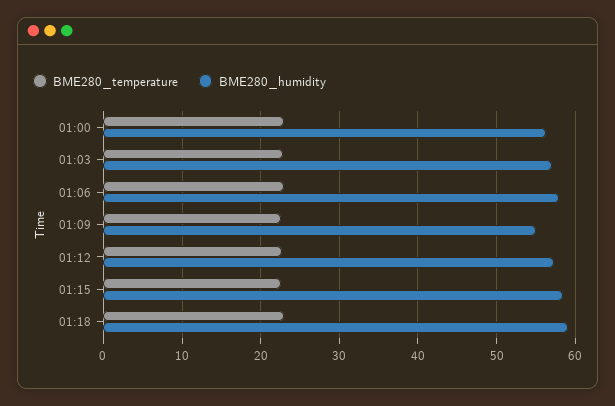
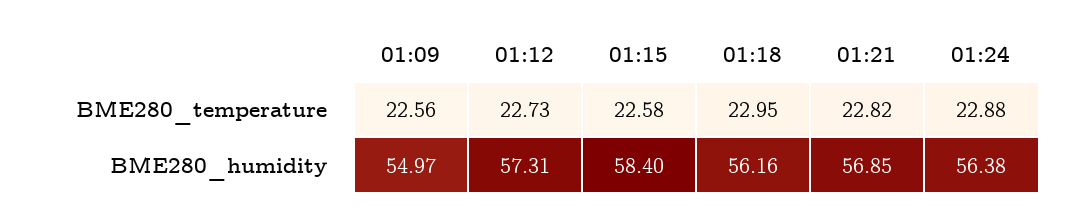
BME280_temperature, 01:00: 23 -> none
BME280_humidity, 01:00: 56 -> none
BME280_temperature, 01:03: 23 -> none
BME280_humidity, 01:03: 57 -> none
BME280_temperature, 01:06: 23 -> none
BME280_humidity, 01:06: 58 -> none
BME280_humidity, 01:18: 59 -> 56.16
BME280_temperature, 01:21: none -> 22.82
BME280_temperature, 01:24: none -> 22.88
BME280_humidity, 01:21: none -> 56.85
BME280_humidity, 01:24: none -> 56.38

